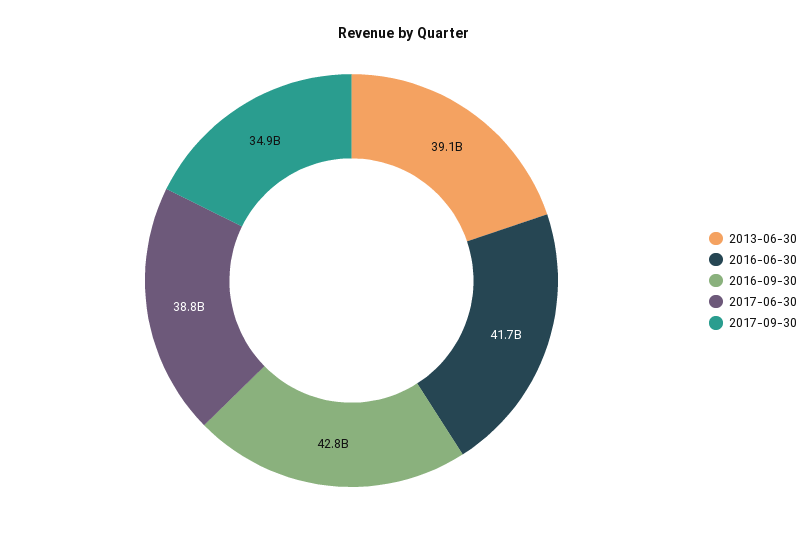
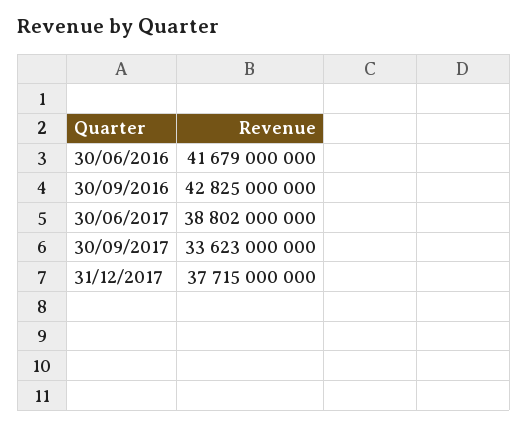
2013-06-30: 39100000000 -> none
2017-09-30: 34900000000 -> 33623000000
31/12/2017: none -> 37715000000

